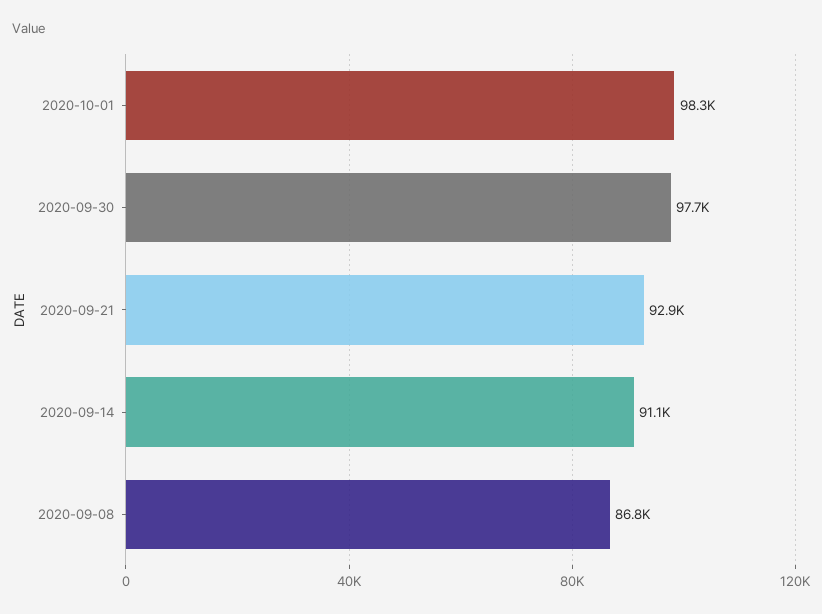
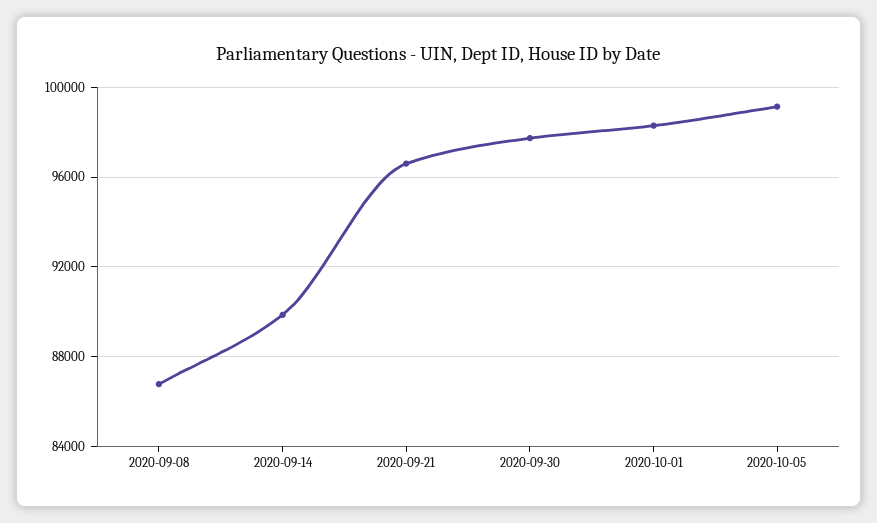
2020-09-21: 92900 -> 96500
2020-09-14: 91100 -> 90000
2020-10-05: none -> 99000

